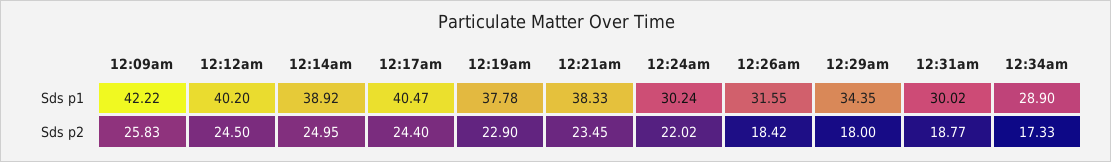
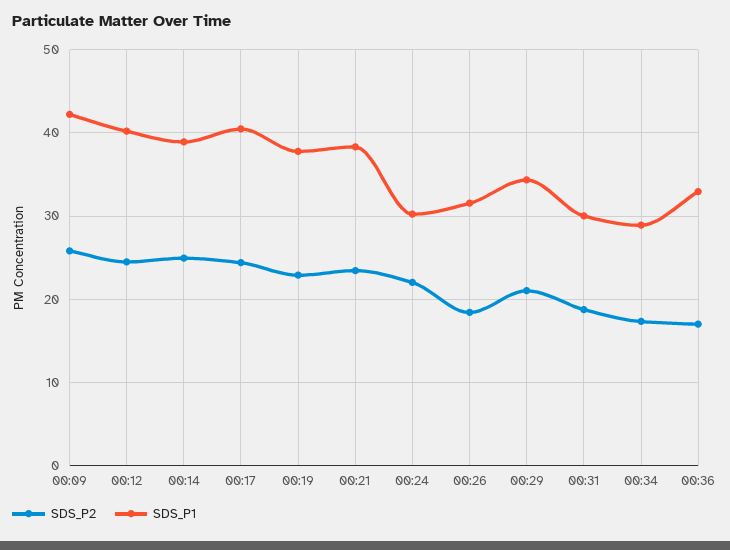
Sds p2, 12:29am: 18 -> 21
Sds p2, 00:36: none -> 17
Sds p1, 00:36: none -> 33

